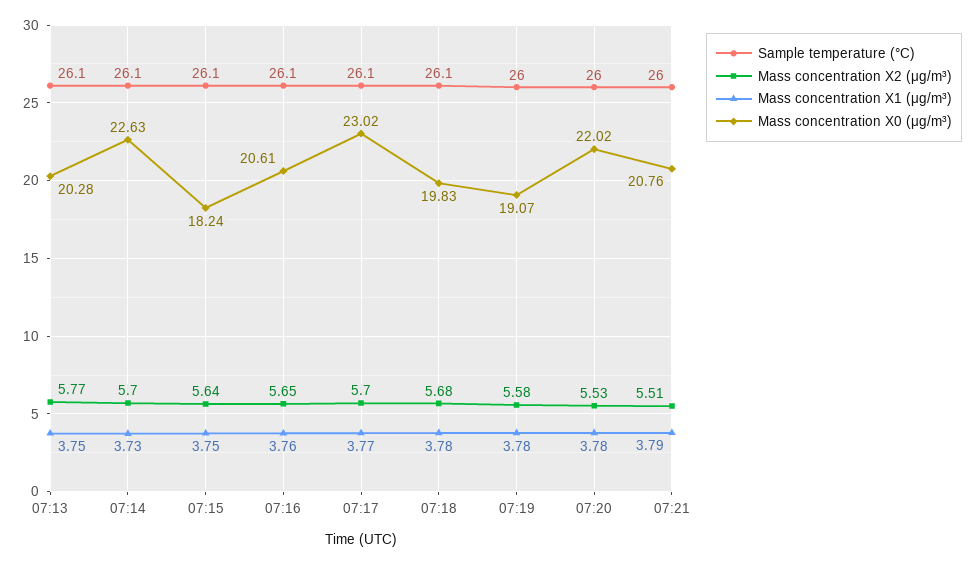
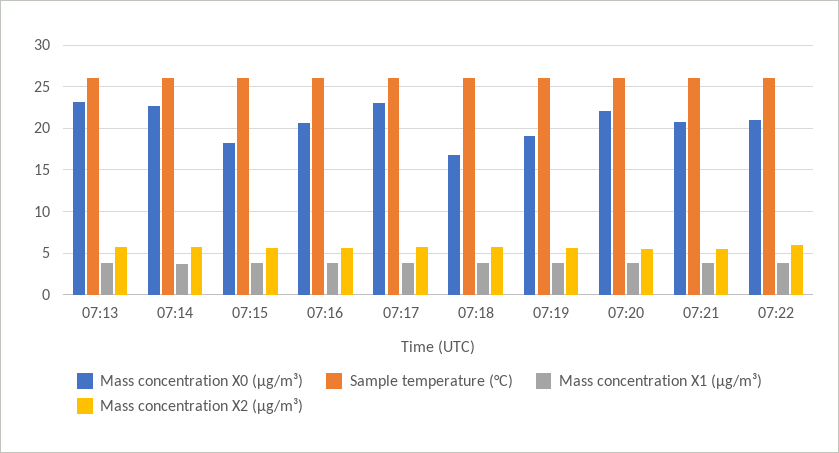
Mass concentration X0 (μg/m³), 07:13: 20.28 -> 23
Mass concentration X0 (μg/m³), 07:18: 19.83 -> 17
Mass concentration X0 (μg/m³), 07:22: none -> 21
Sample temperature (°C), 07:22: none -> 26
Mass concentration X1 (μg/m³), 07:22: none -> 4
Mass concentration X2 (μg/m³), 07:22: none -> 6

